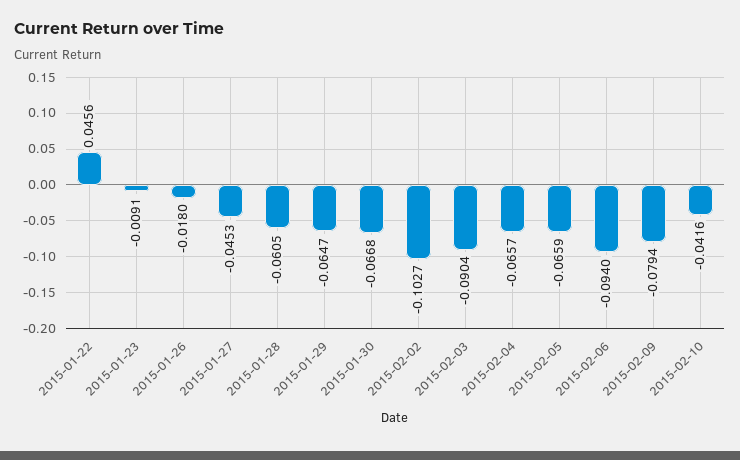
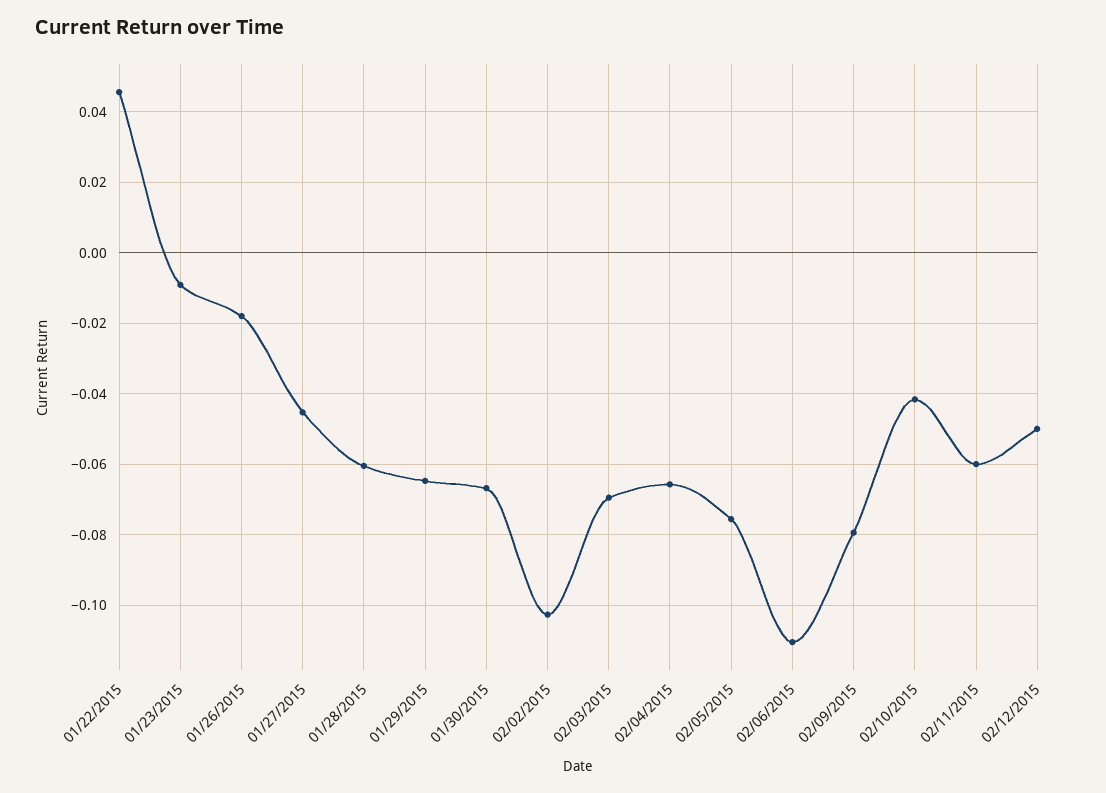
2015-02-03: -0.0904 -> -0.07
2015-02-05: -0.0659 -> -0.076
2015-02-06: -0.094 -> -0.11
02/11/2015: none -> -0.06
02/12/2015: none -> -0.05

